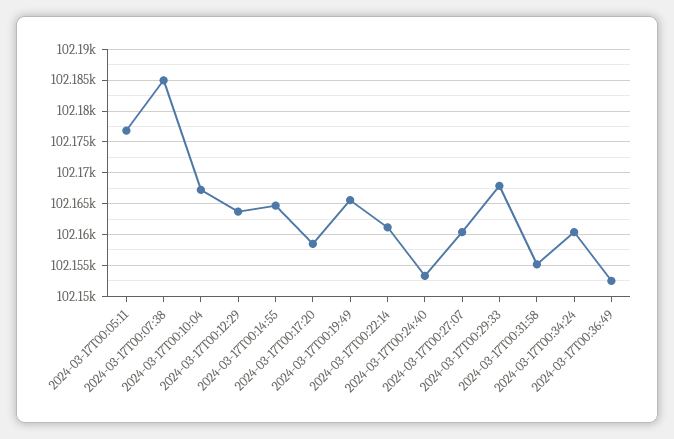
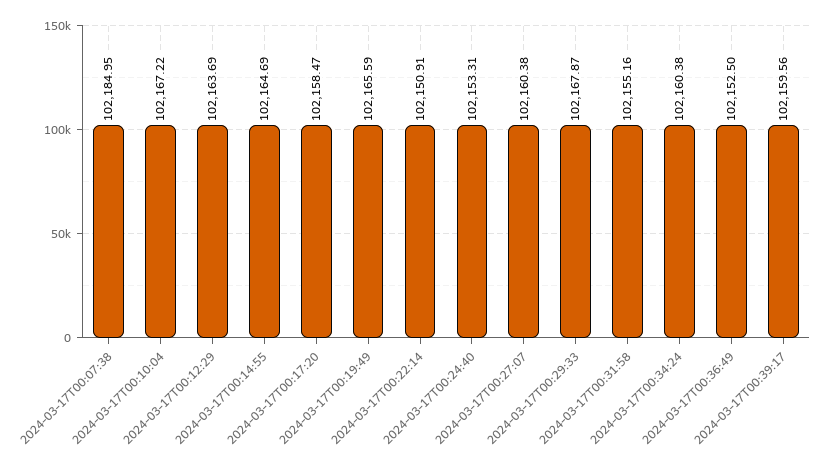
2024-03-17T00:05:11: 102177 -> none
2024-03-17T00:22:14: 102161 -> 102150.91
2024-03-17T00:39:17: none -> 102159.56

